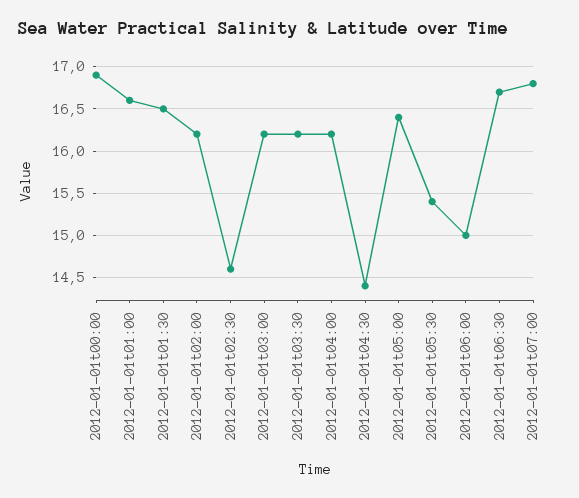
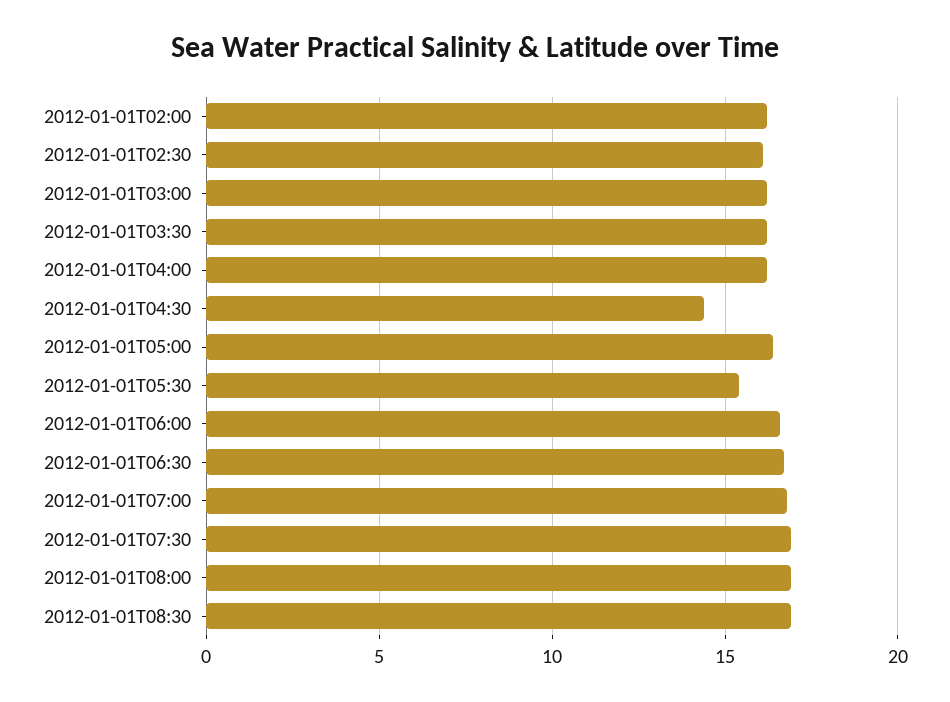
2012-01-01t00:00: 16.9 -> none
2012-01-01t01:00: 16.6 -> none
2012-01-01t01:30: 16.5 -> none
2012-01-01t02:30: 14.6 -> 16
2012-01-01t06:00: 15 -> 16.5
2012-01-01T07:30: none -> 17
2012-01-01T08:00: none -> 17
2012-01-01T08:30: none -> 17

